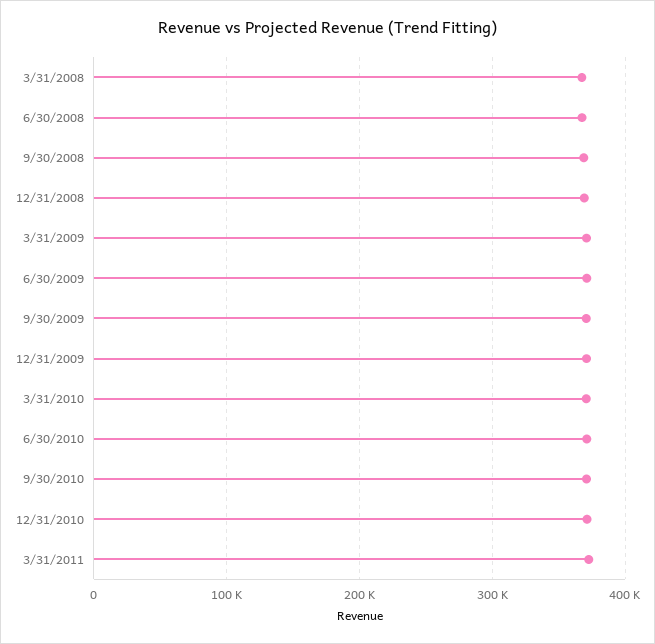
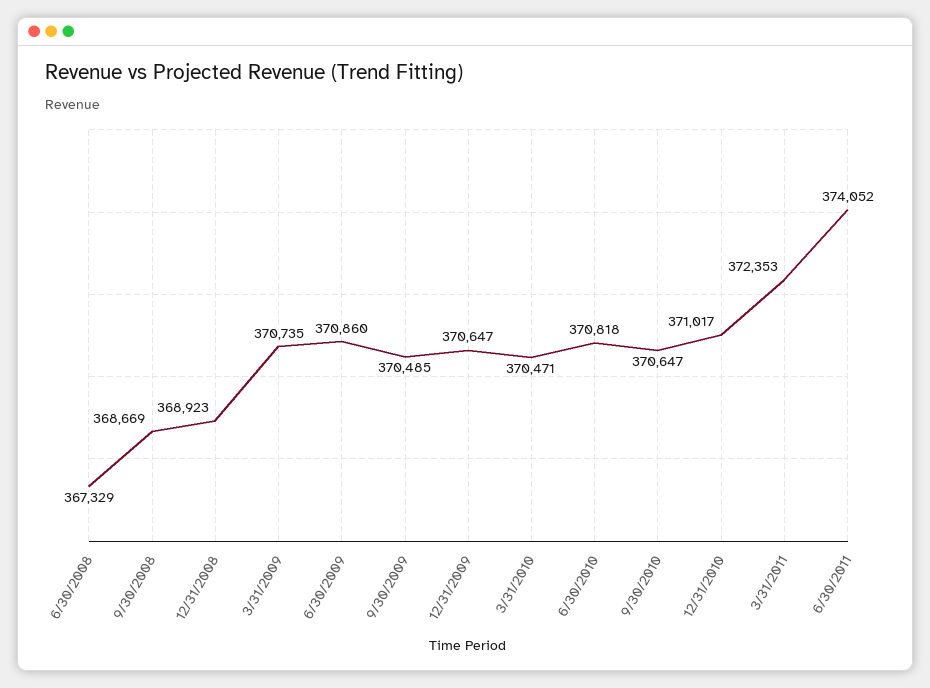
3/31/2008: 370000 -> none
6/30/2011: none -> 374052

